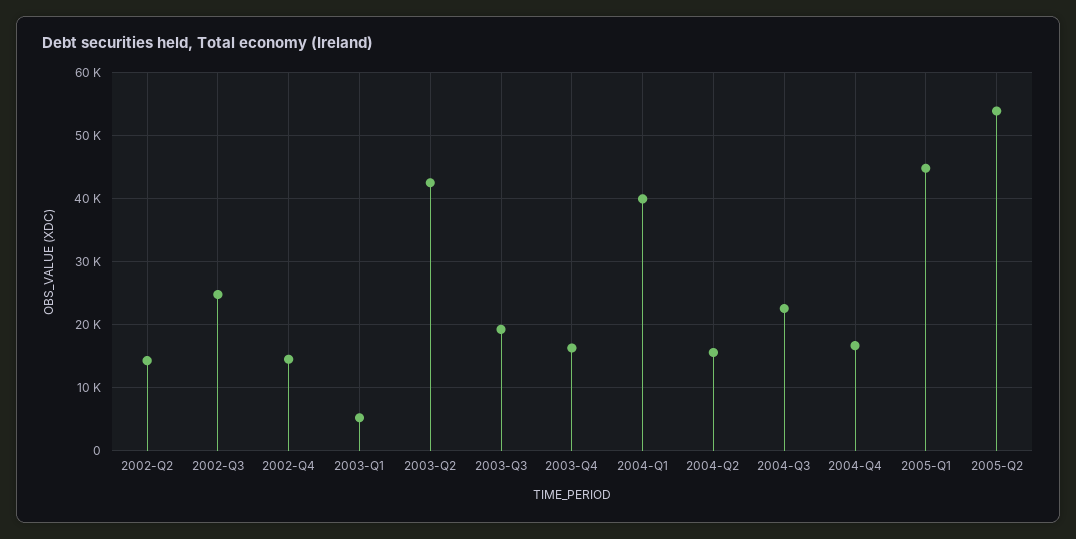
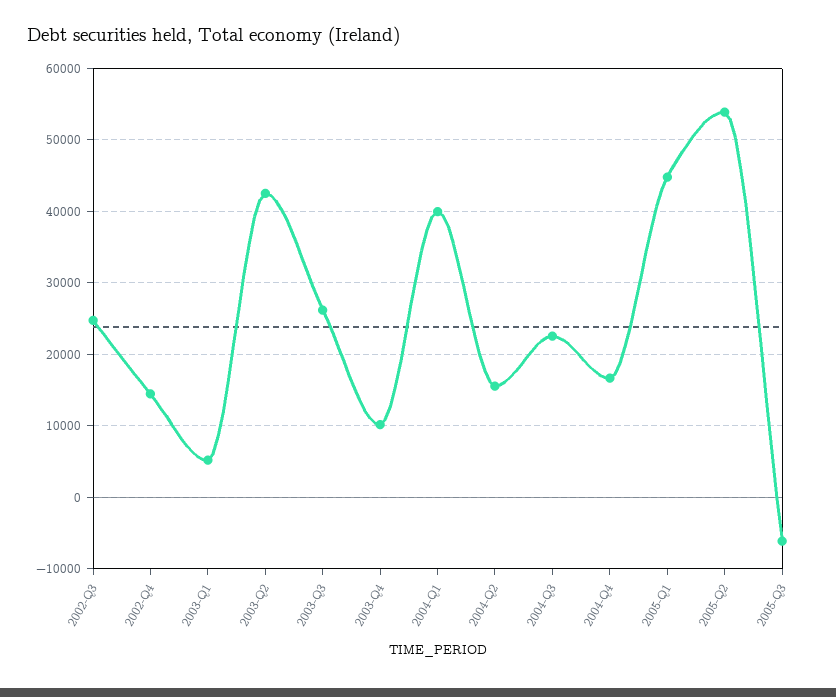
2002-Q2: 14000 -> none
2003-Q3: 19000 -> 26000
2003-Q4: 16000 -> 10000
2005-Q3: none -> -6000

